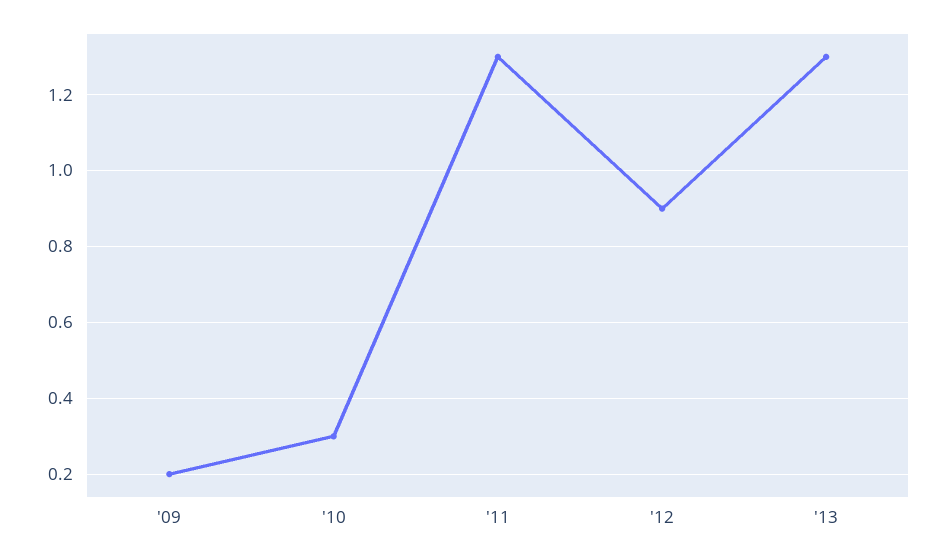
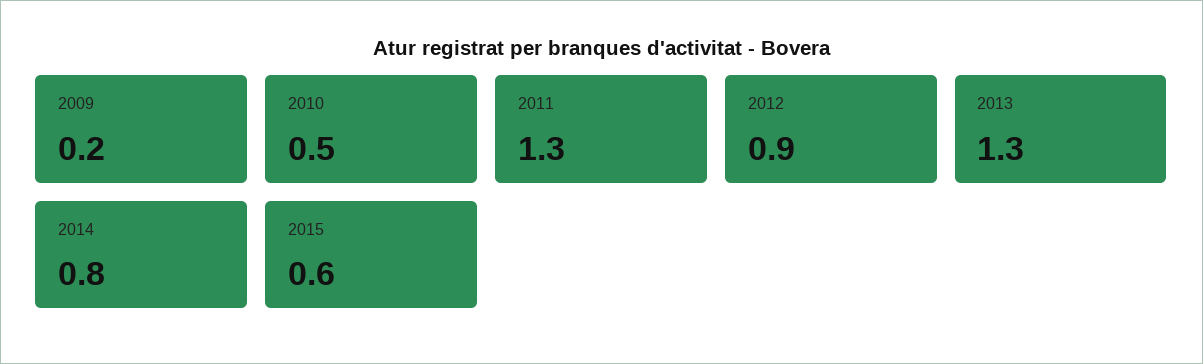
'10: 0.3 -> 0.5
2014: none -> 0.8
2015: none -> 0.6

